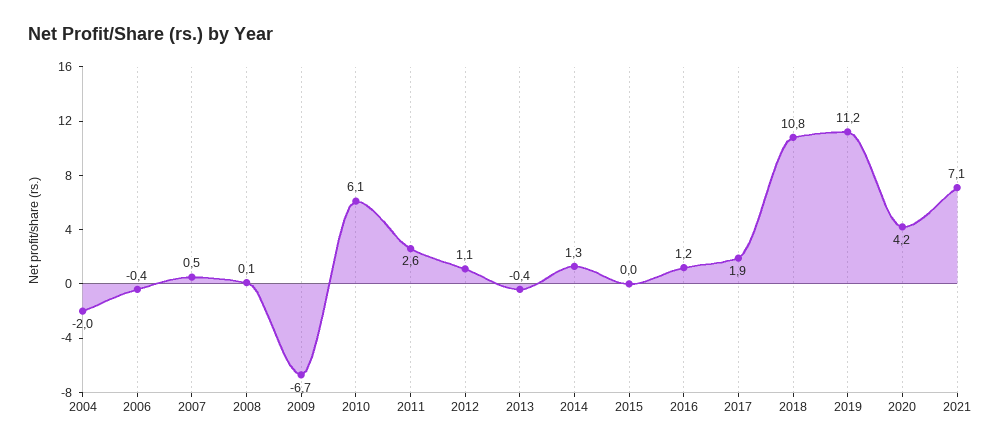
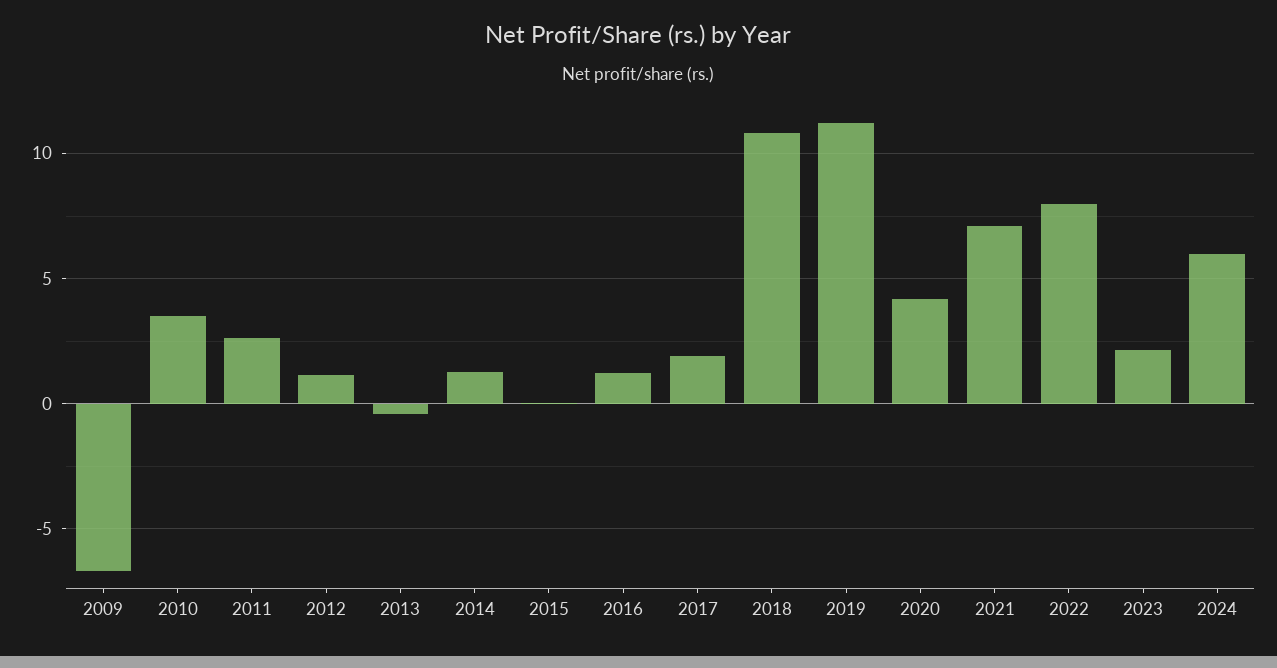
2004: -2 -> none
2006: -0.4 -> none
2007: 0.5 -> none
2008: 0.1 -> none
2010: 6.1 -> 3.5
2022: none -> 8
2023: none -> 2
2024: none -> 6

